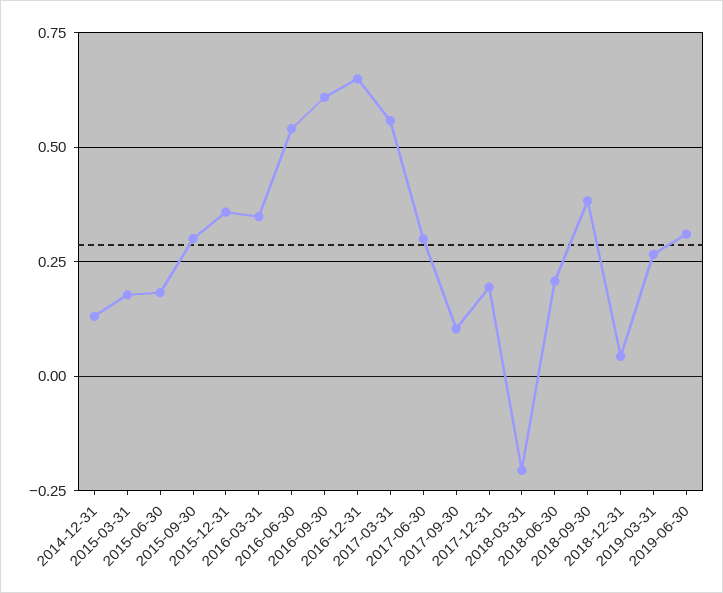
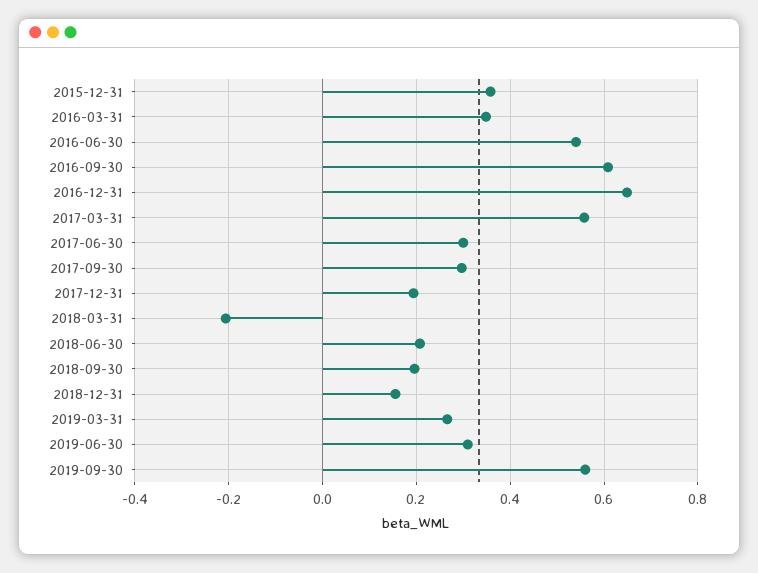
2014-12-31: 0.125 -> none
2015-03-31: 0.175 -> none
2015-06-30: 0.175 -> none
2015-09-30: 0.3 -> none
2017-09-30: 0.1 -> 0.3
2018-09-30: 0.375 -> 0.2
2018-12-31: 0.05 -> 0.16
2019-09-30: none -> 0.56

